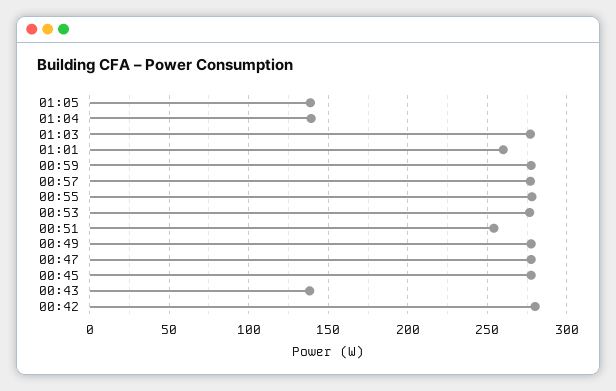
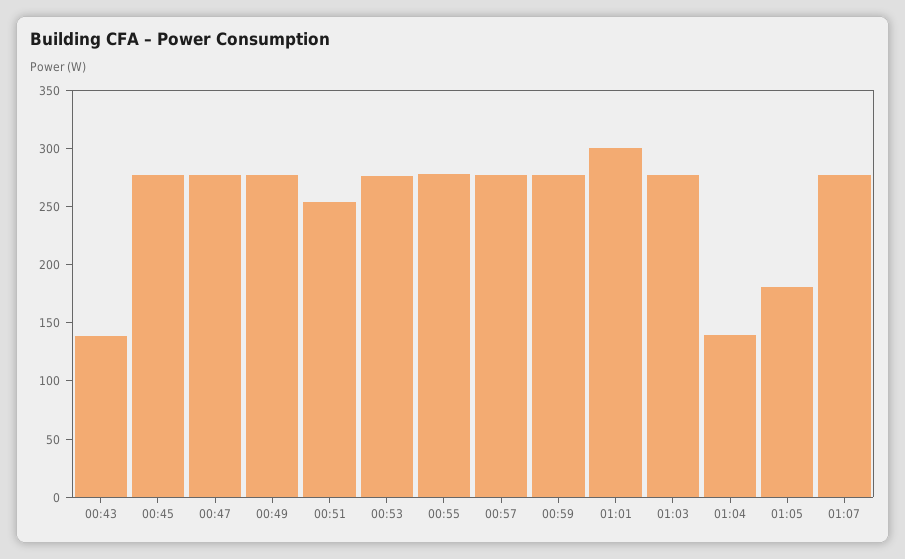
01:05: 140 -> 180
01:01: 260 -> 300
00:42: 280 -> none
01:07: none -> 280

